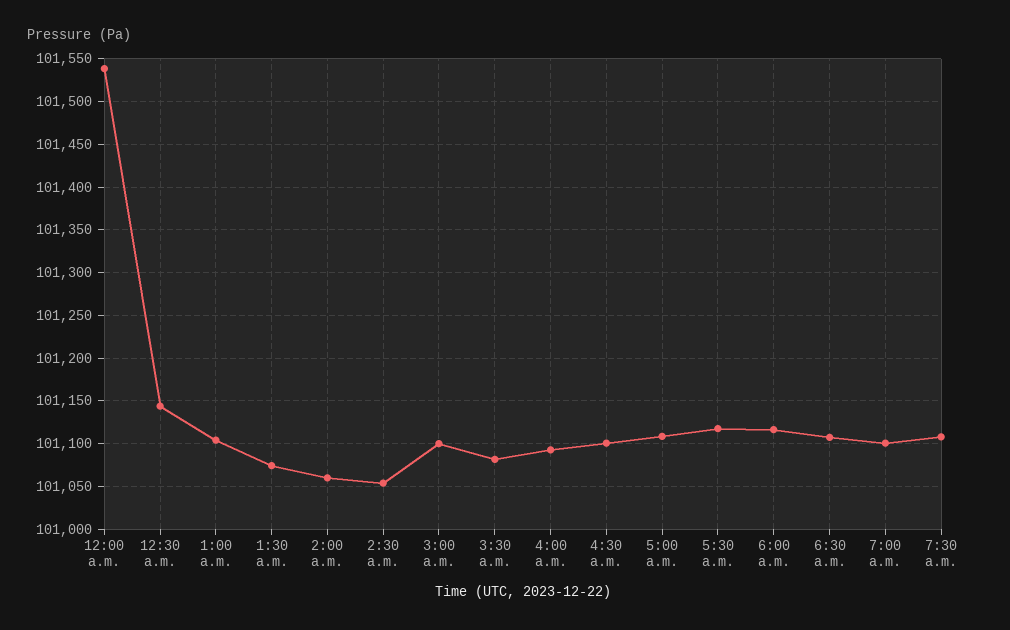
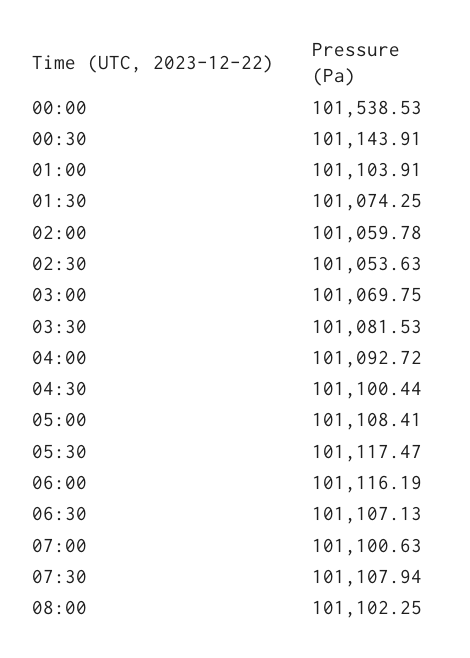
3:00 a.m.: 101100 -> 101069.75
08:00: none -> 101102.25

